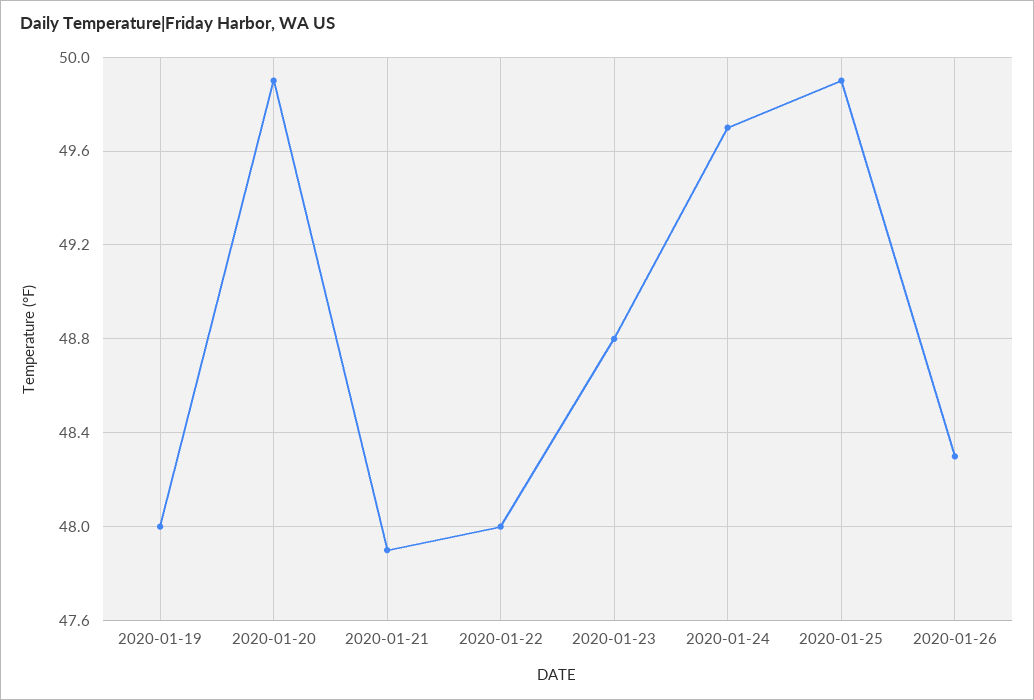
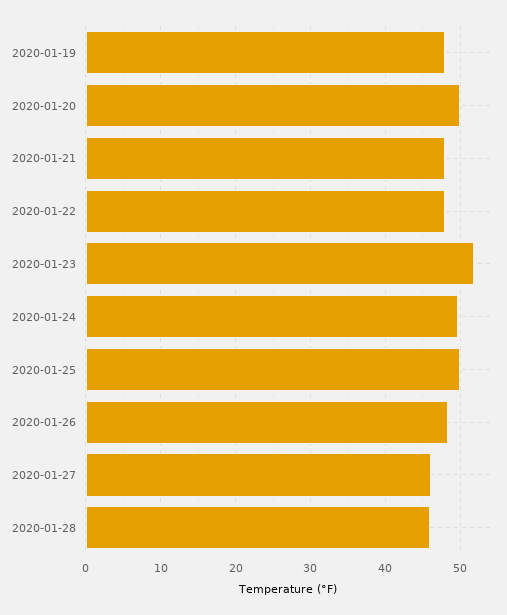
2020-01-23: 48.8 -> 52
2020-01-27: none -> 46
2020-01-28: none -> 46

